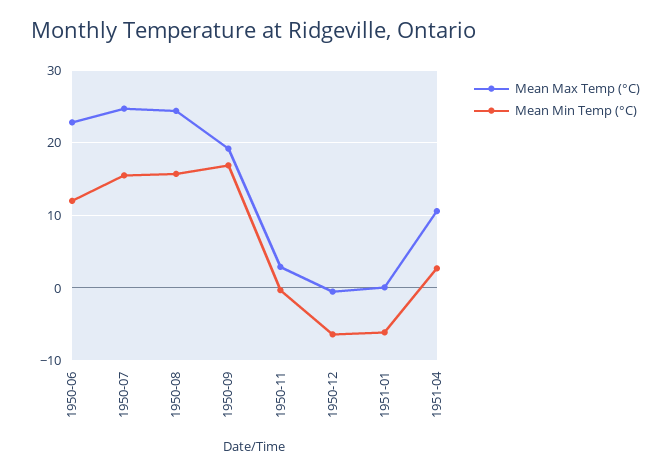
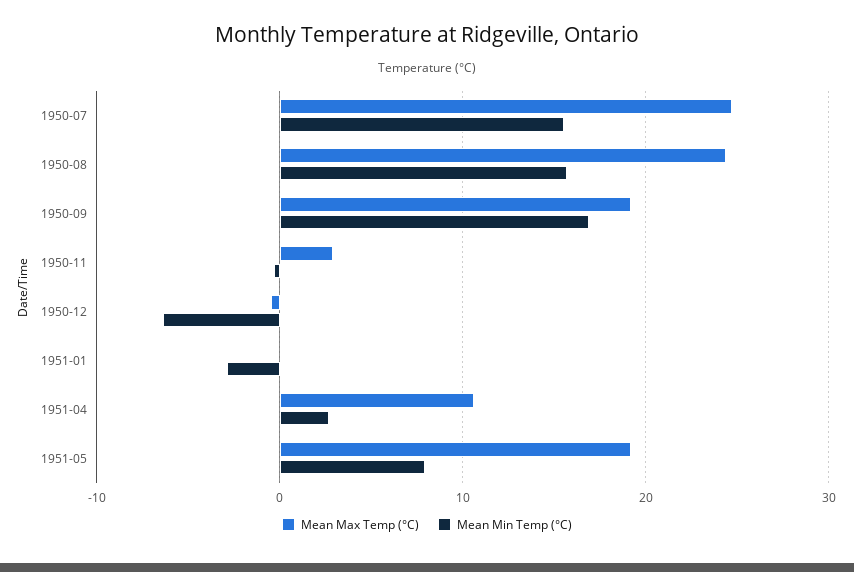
Mean Max Temp (°C), 1950-06: 23 -> none
Mean Min Temp (°C), 1950-06: 12 -> none
Mean Min Temp (°C), 1951-01: -6 -> -3
Mean Max Temp (°C), 1951-05: none -> 19
Mean Min Temp (°C), 1951-05: none -> 8

